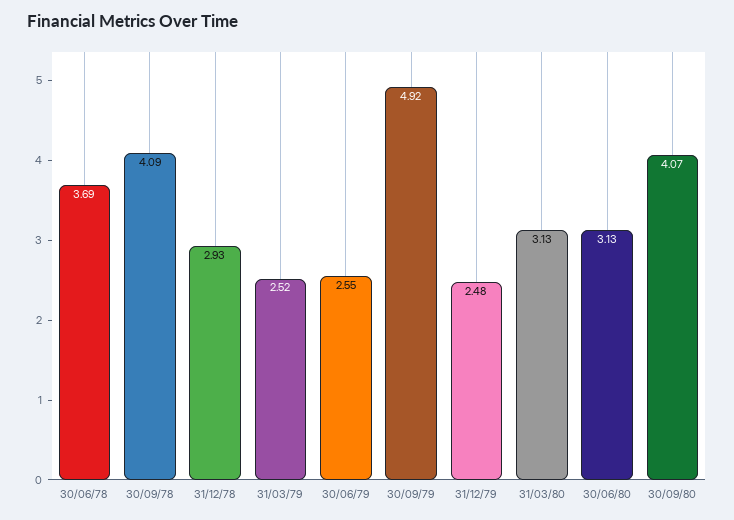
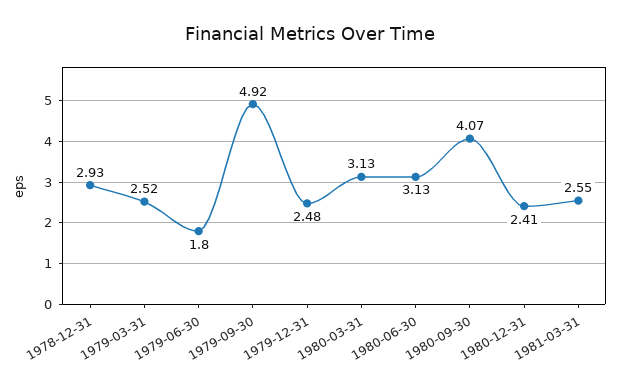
30/06/78: 3.69 -> none
30/09/78: 4.09 -> none
30/06/79: 2.55 -> 1.8
1980-12-31: none -> 2.41
1981-03-31: none -> 2.55

